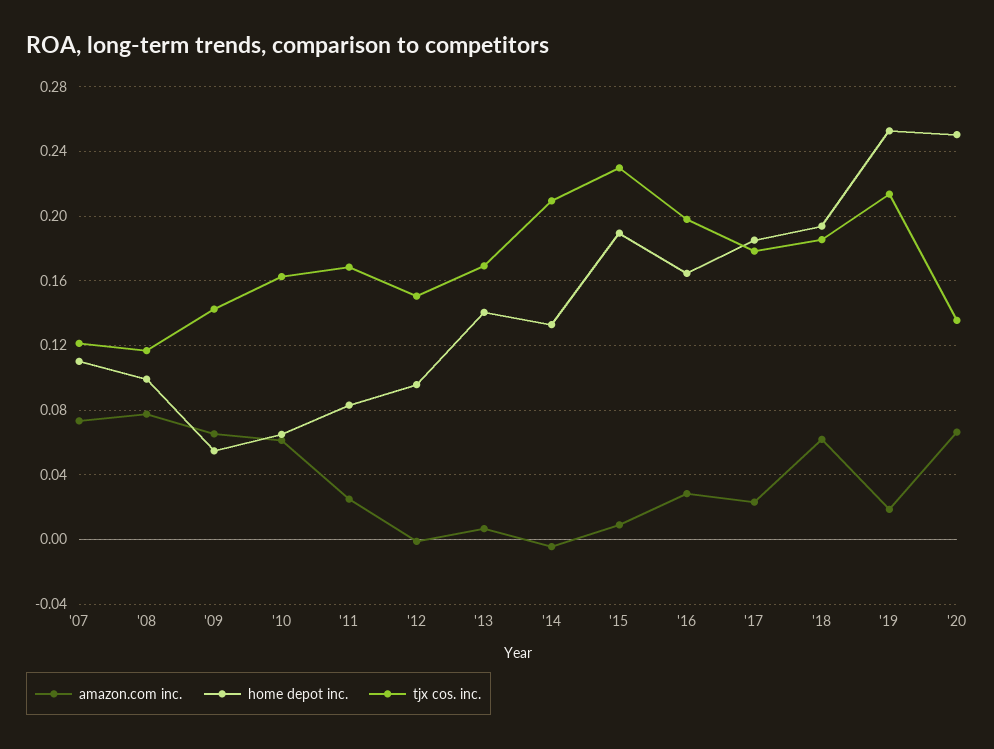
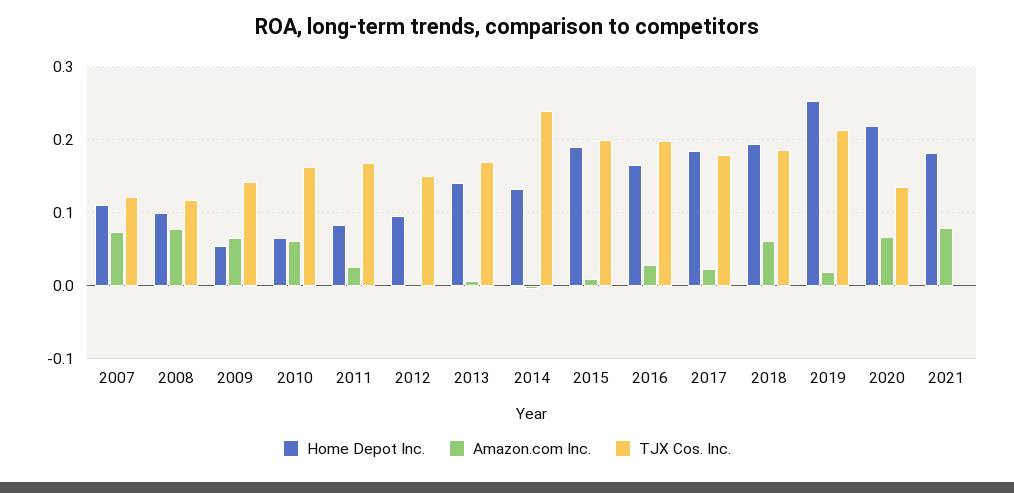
tjx cos. inc., '14: 0.21 -> 0.24
tjx cos. inc., '15: 0.23 -> 0.2
home depot inc., '20: 0.25 -> 0.22
home depot inc., 2021: none -> 0.18
amazon.com inc., 2021: none -> 0.08
tjx cos. inc., 2021: none -> 0

